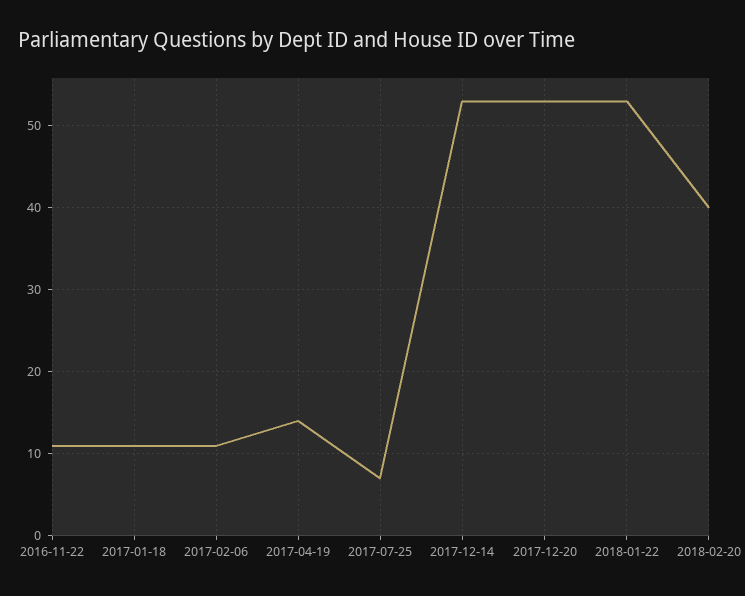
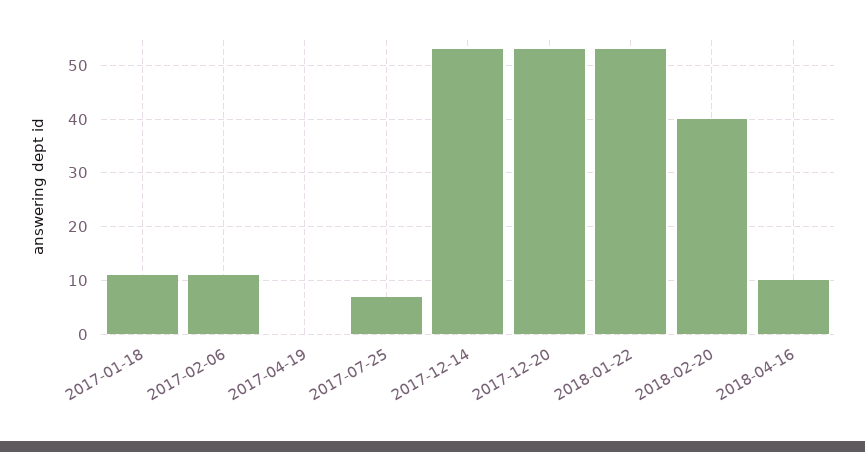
2016-11-22: 11 -> none
2017-04-19: 14 -> 0
2018-04-16: none -> 10

